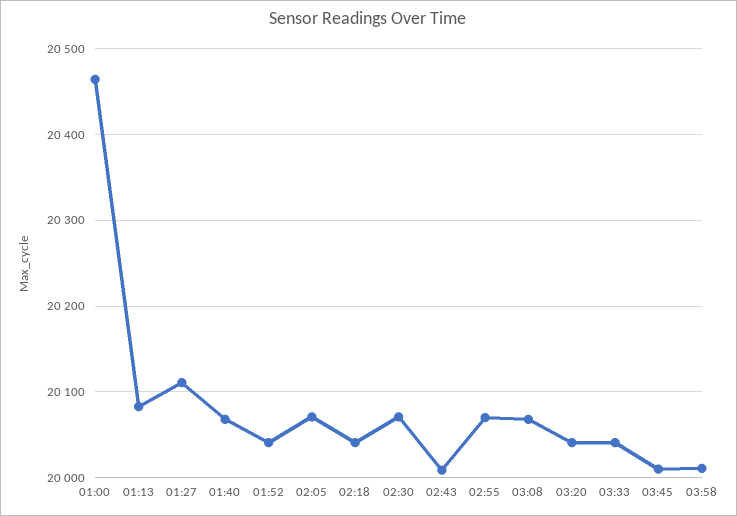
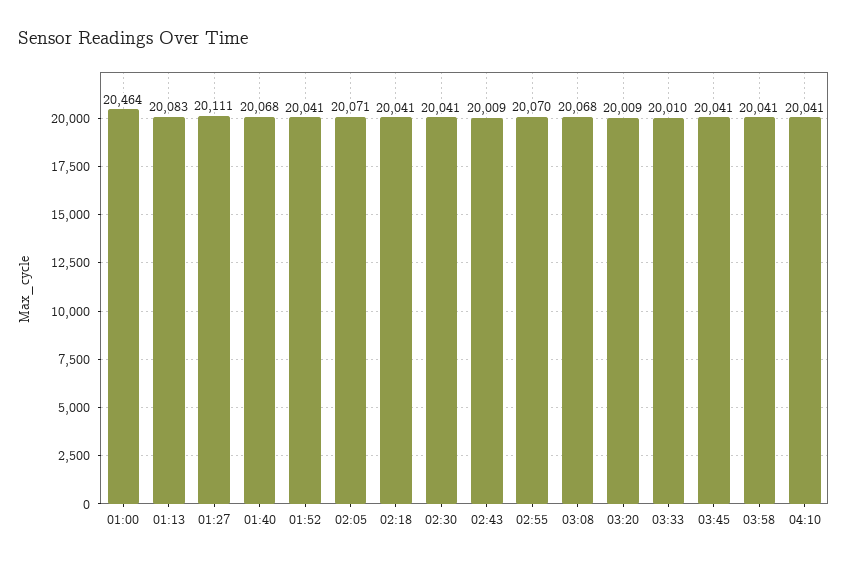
02:30: 20070 -> 20041
03:20: 20040 -> 20009
03:33: 20040 -> 20010
03:45: 20010 -> 20041
03:58: 20010 -> 20041
04:10: none -> 20041

